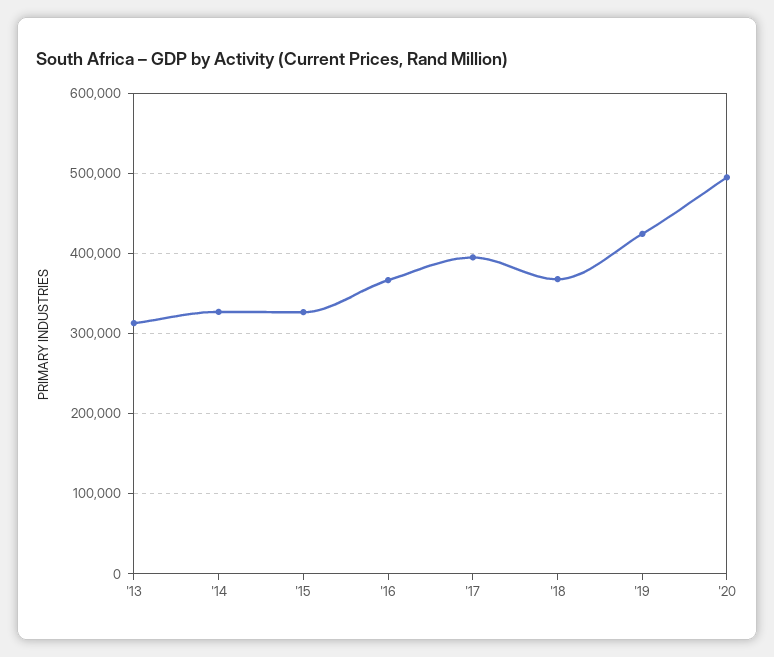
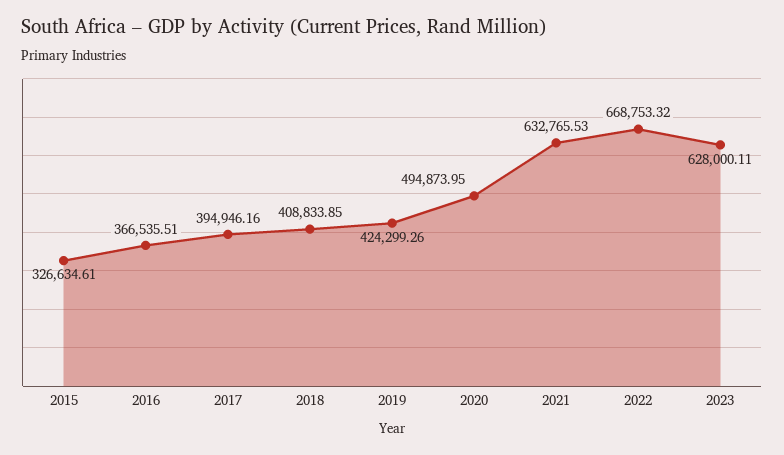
'13: 310000 -> none
'14: 330000 -> none
'18: 370000 -> 408833.85
2021: none -> 632765.53
2022: none -> 668753.32
2023: none -> 628000.11

